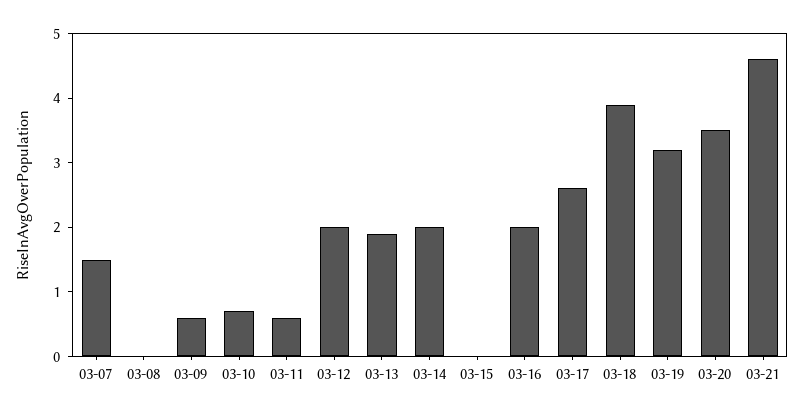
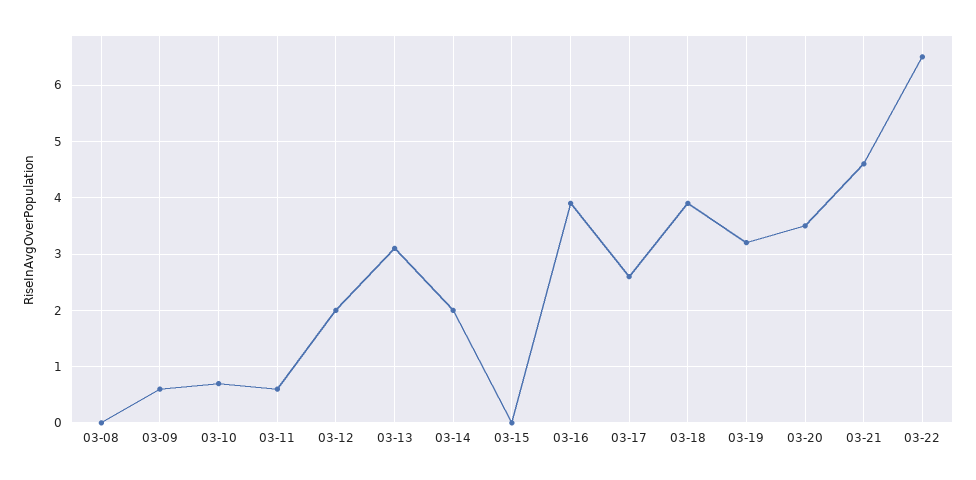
03-07: 1.5 -> none
03-13: 2 -> 3
03-16: 2 -> 4
03-22: none -> 6.5

